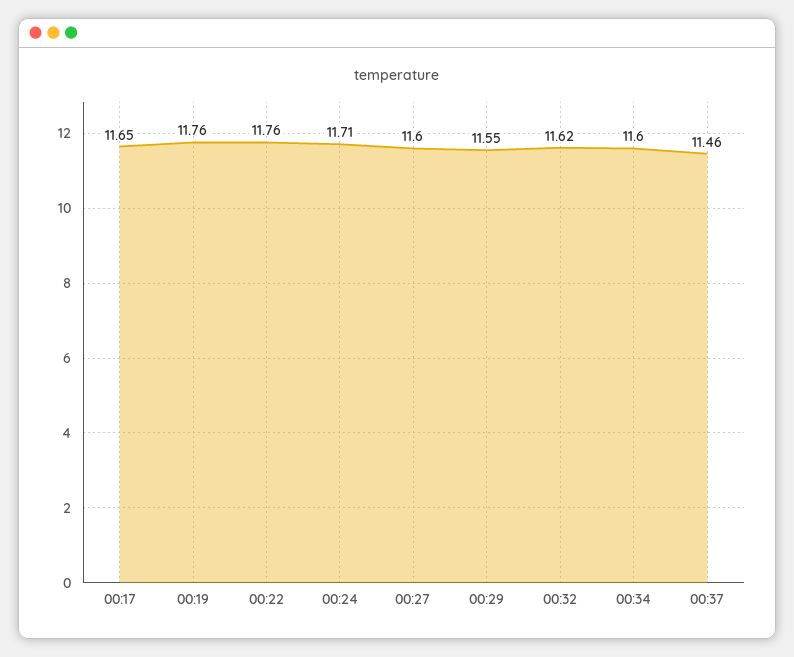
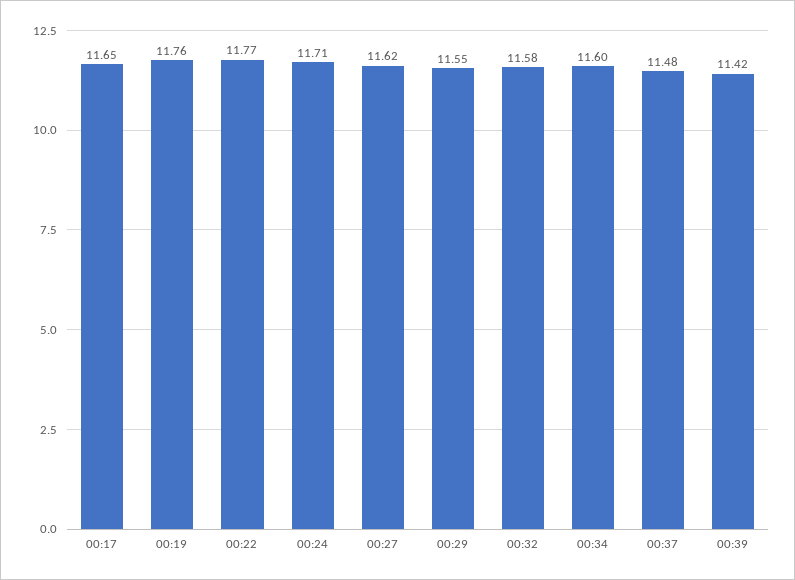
00:22: 11.76 -> 11.77
00:27: 11.6 -> 11.62
00:32: 11.62 -> 11.58
00:37: 11.46 -> 11.48
00:39: none -> 11.42

